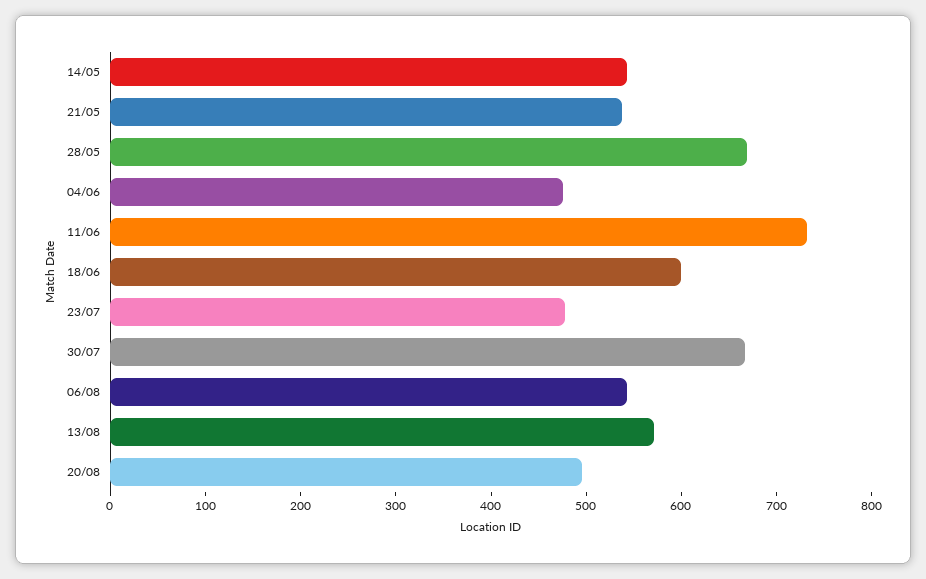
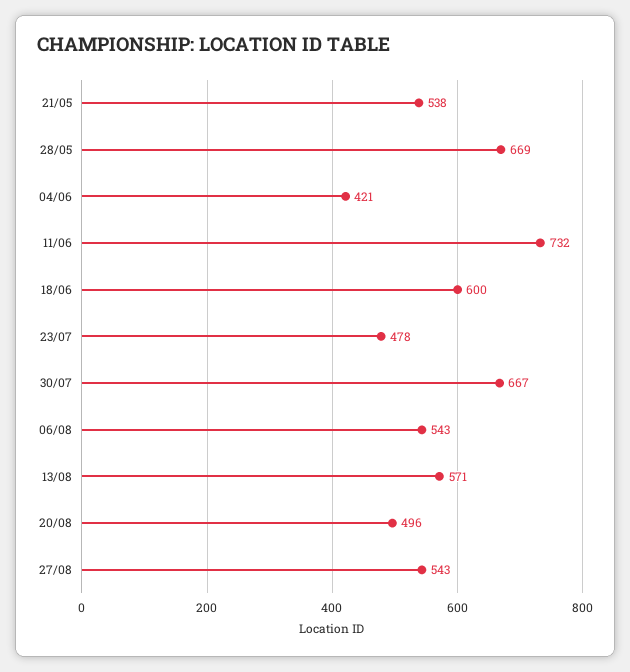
14/05: 540 -> none
04/06: 480 -> 421
27/08: none -> 543

